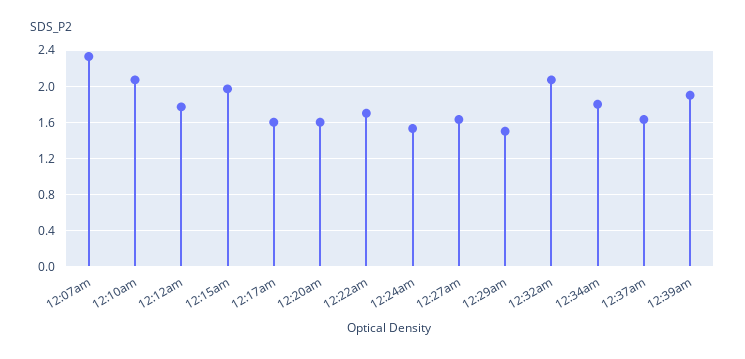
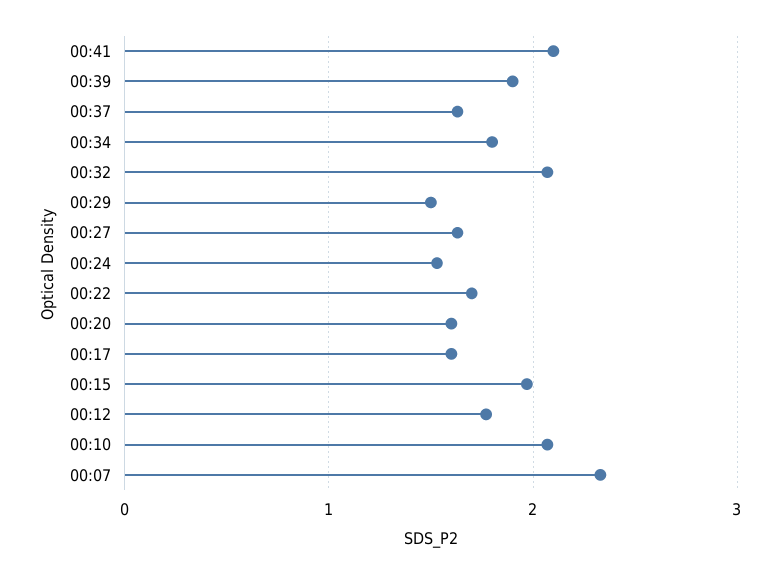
00:41: none -> 2.1

